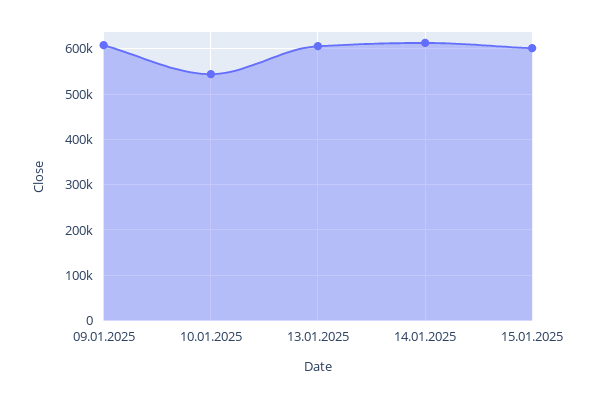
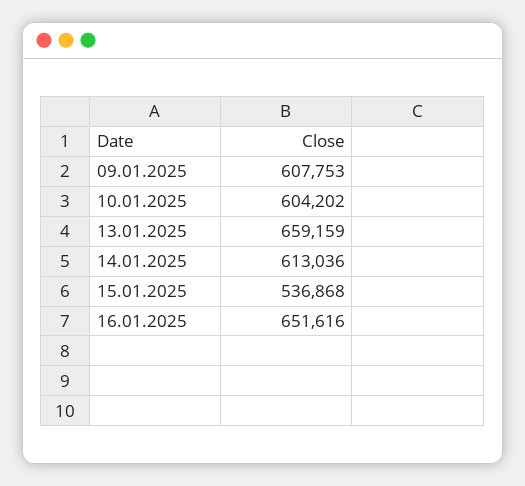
10.01.2025: 540000 -> 604202
13.01.2025: 600000 -> 659159
15.01.2025: 600000 -> 536868
16.01.2025: none -> 651616

